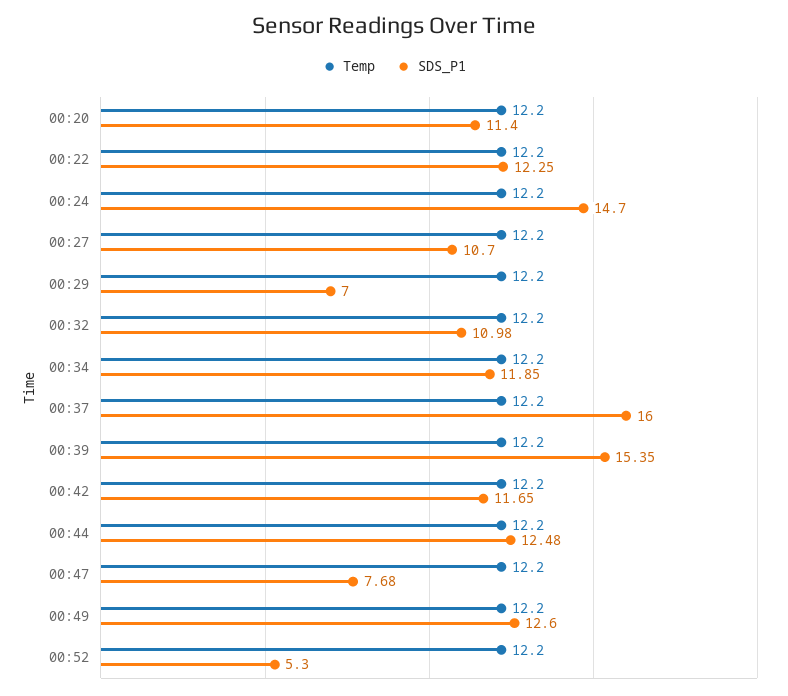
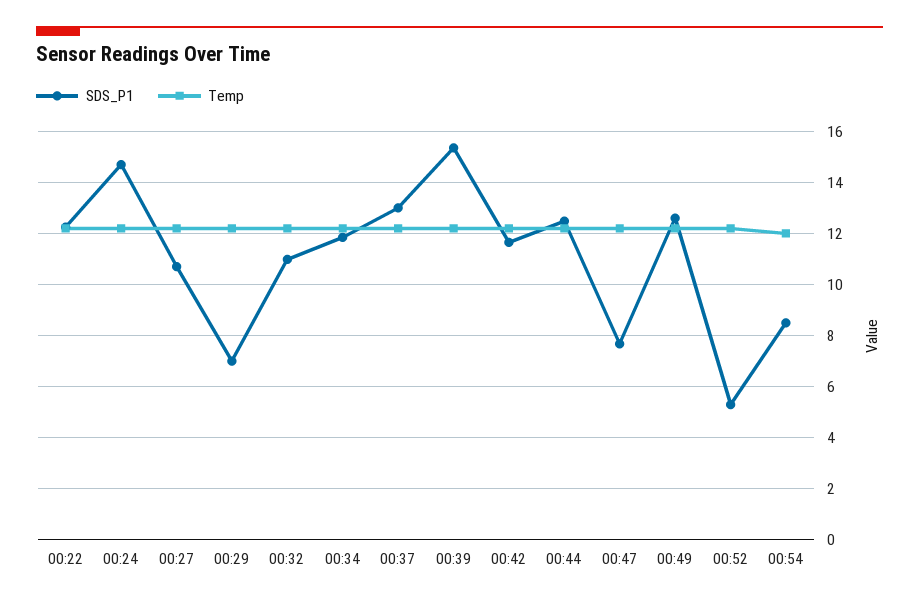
Temp, 00:20: 12.2 -> none
SDS_P1, 00:20: 11.4 -> none
SDS_P1, 00:37: 16 -> 13
SDS_P1, 00:54: none -> 8.5
Temp, 00:54: none -> 12

